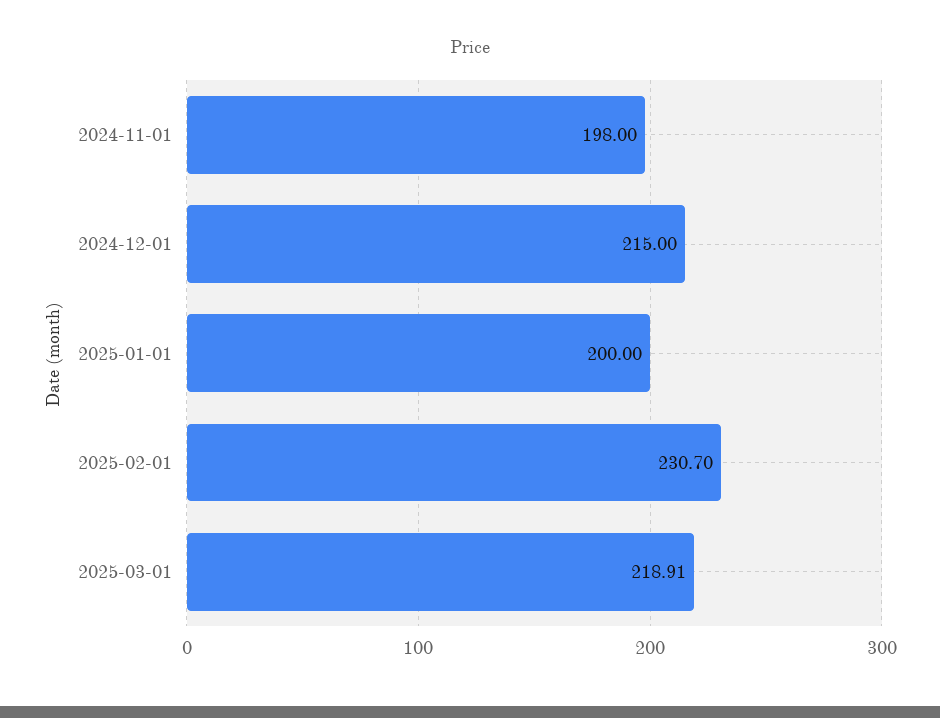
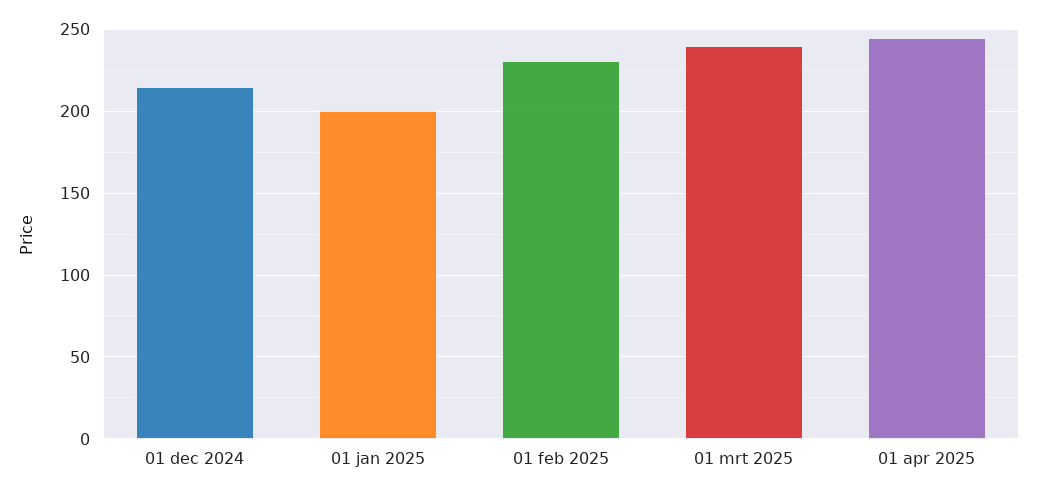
2024-11-01: 198 -> none
2025-03-01: 218.91 -> 240
01 apr 2025: none -> 245

